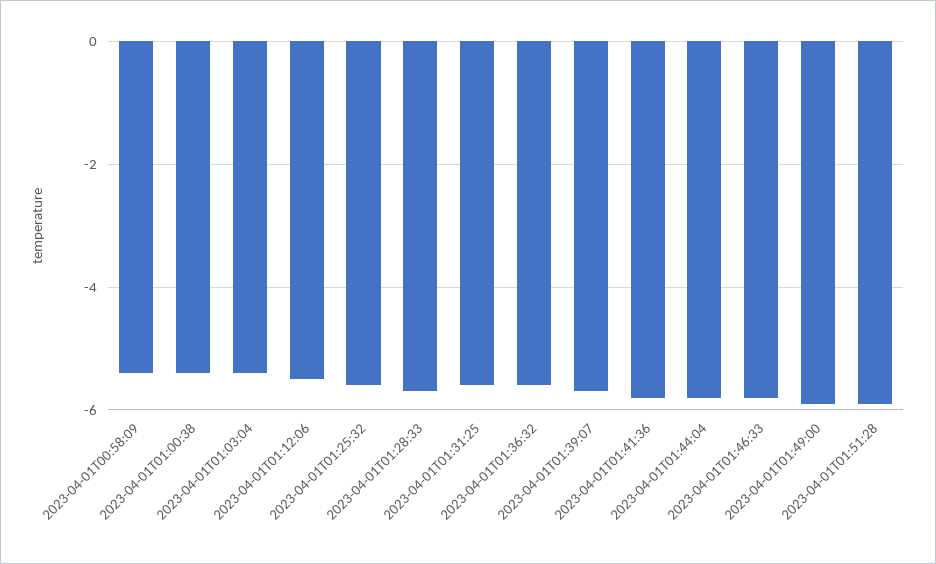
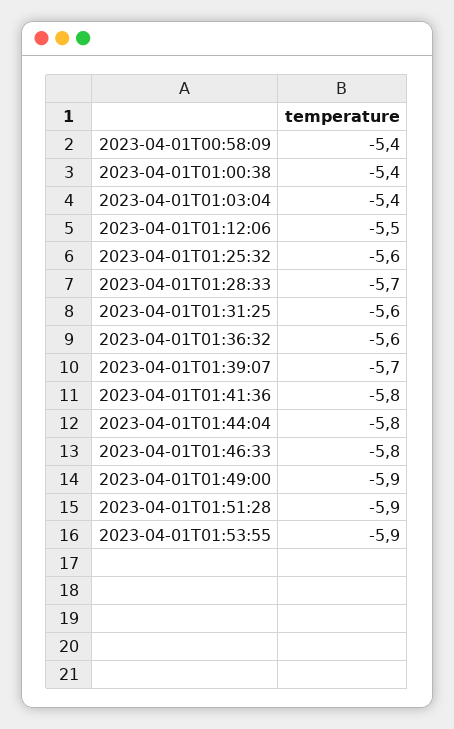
2023-04-01T01:53:55: none -> -5.9

